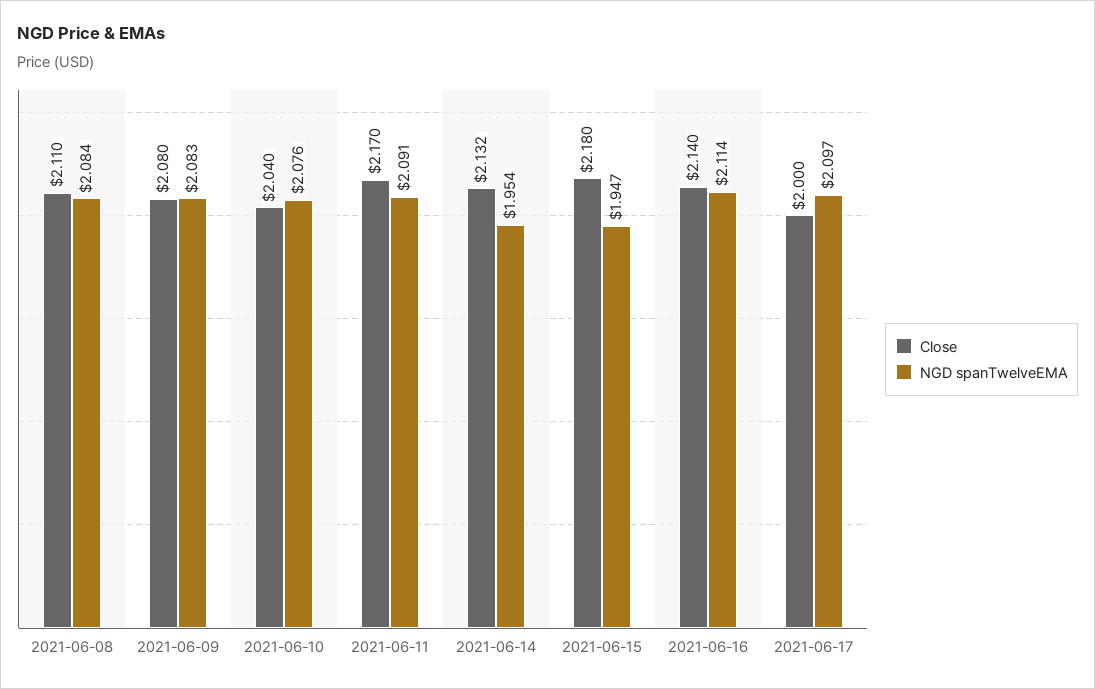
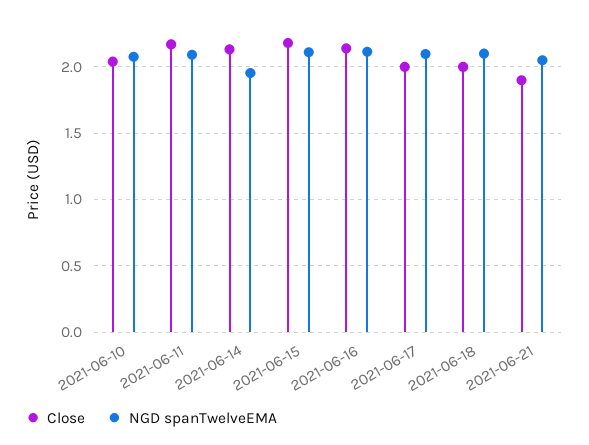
Close, 2021-06-08: 2.11 -> none
NGD spanTwelveEMA, 2021-06-08: 2.084 -> none
Close, 2021-06-09: 2.08 -> none
NGD spanTwelveEMA, 2021-06-09: 2.083 -> none
NGD spanTwelveEMA, 2021-06-15: 1.947 -> 2.1
Close, 2021-06-18: none -> 2
NGD spanTwelveEMA, 2021-06-18: none -> 2.1
Close, 2021-06-21: none -> 1.9
NGD spanTwelveEMA, 2021-06-21: none -> 2.05

